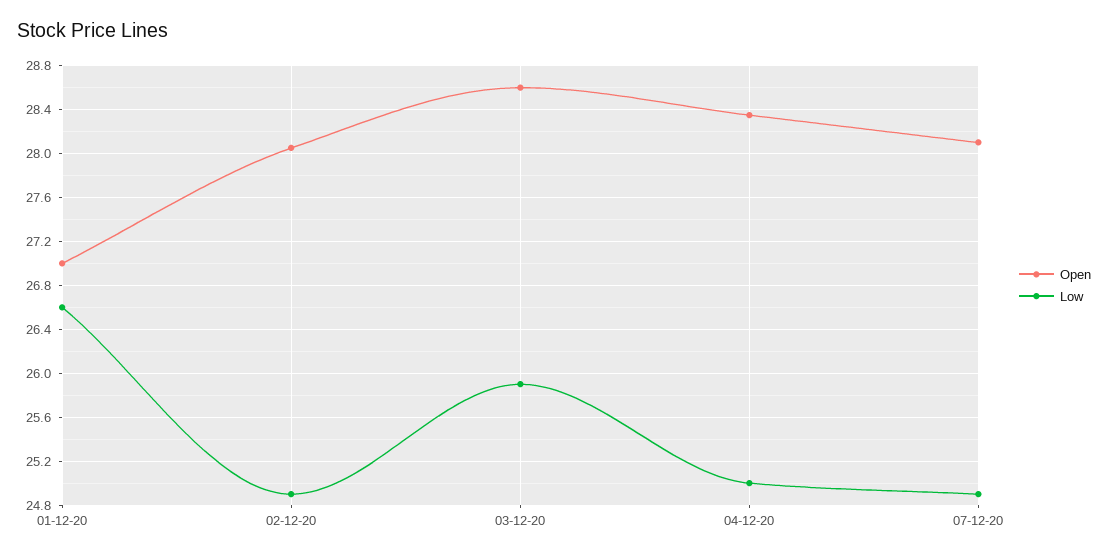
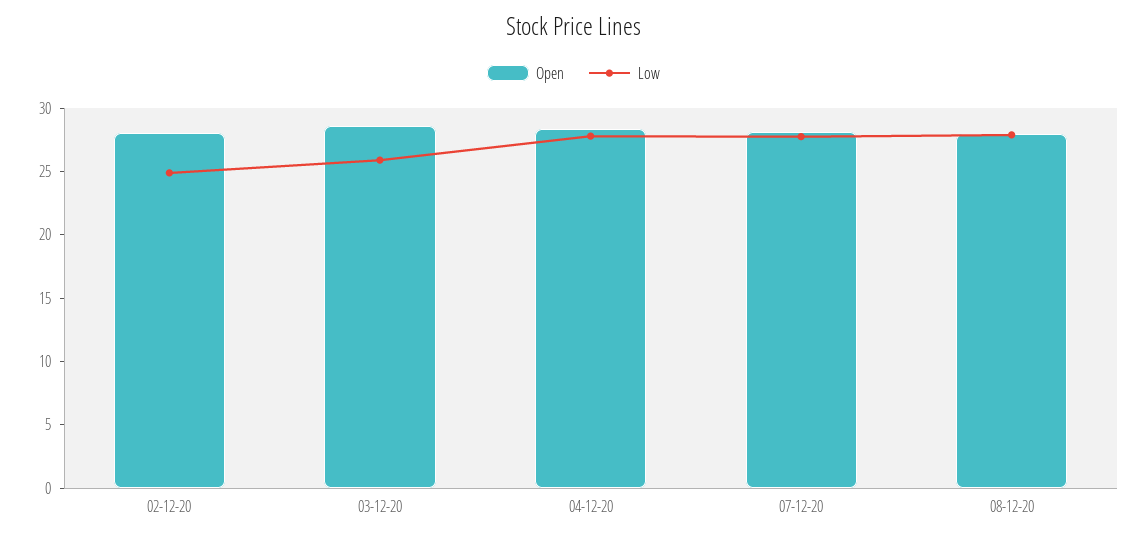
Open, 01-12-20: 27 -> none
Low, 01-12-20: 26.6 -> none
Low, 04-12-20: 25 -> 28
Low, 07-12-20: 24.9 -> 28
Open, 08-12-20: none -> 28
Low, 08-12-20: none -> 28

